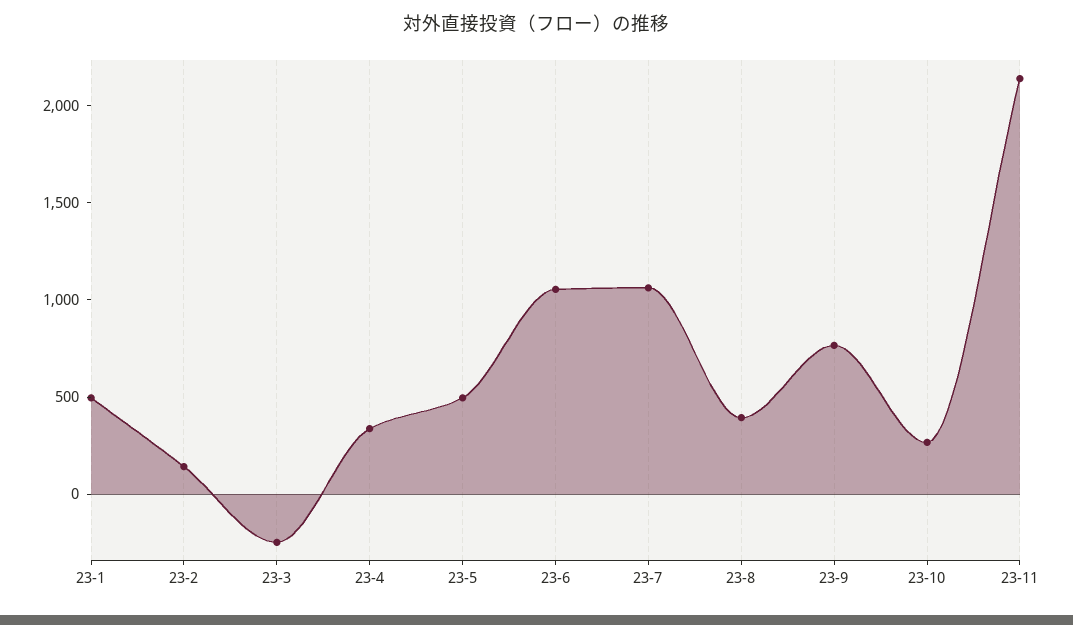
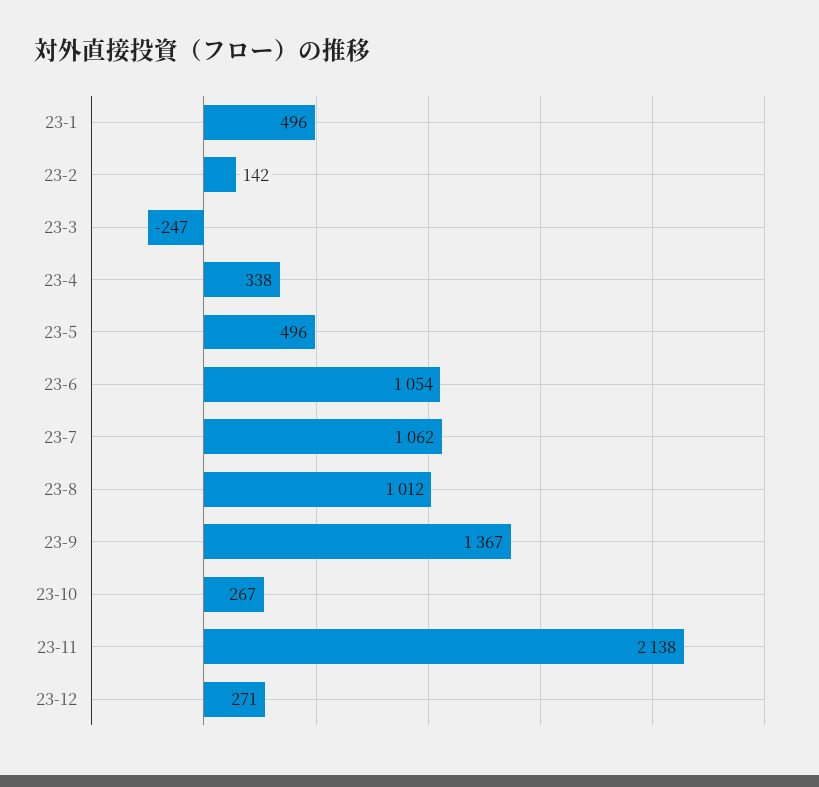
23-8: 400 -> 1012
23-9: 800 -> 1367
23-12: none -> 271

